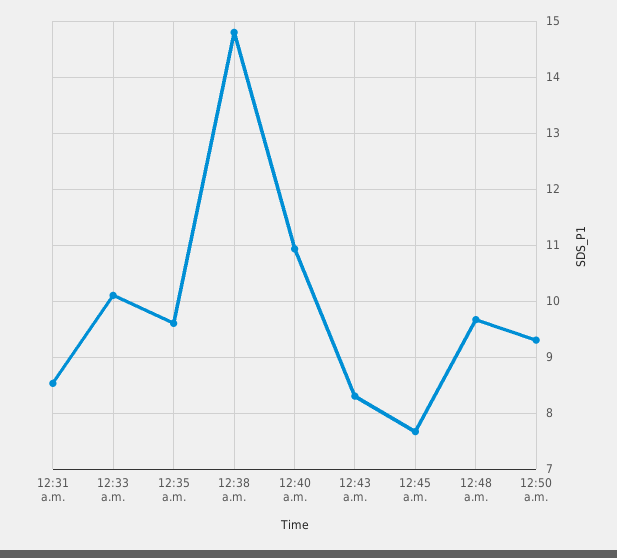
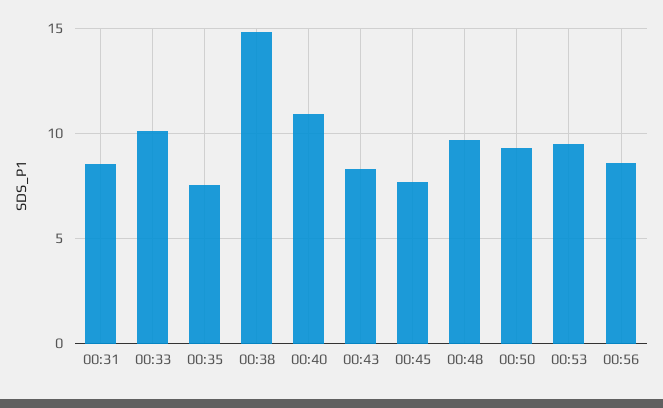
12:35 a.m.: 9.6 -> 7.5
00:53: none -> 9.5
00:56: none -> 8.5

